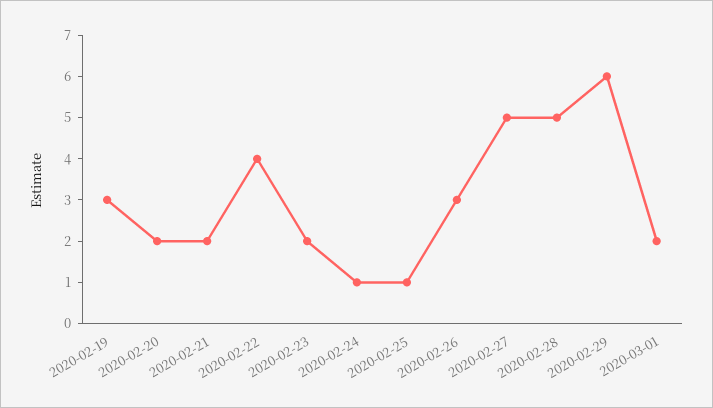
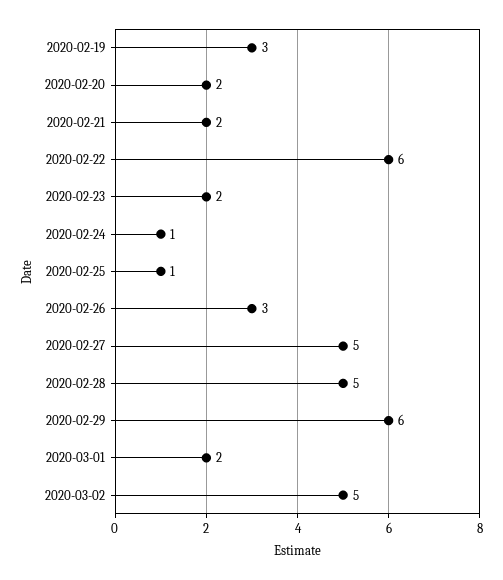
2020-02-22: 4 -> 6
2020-03-02: none -> 5

